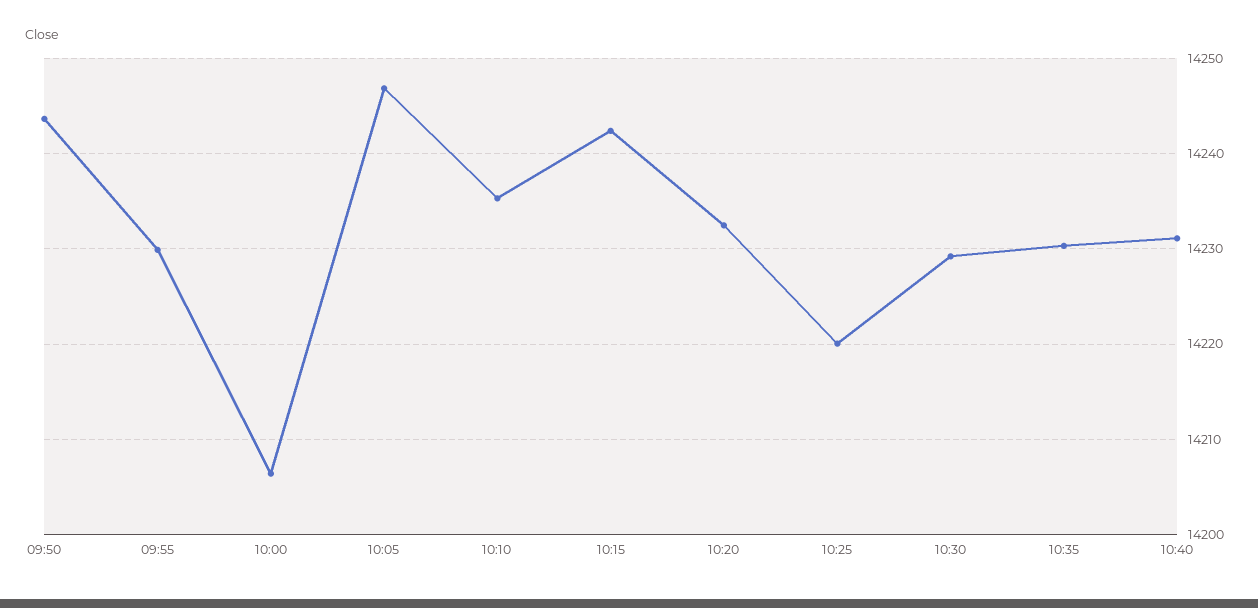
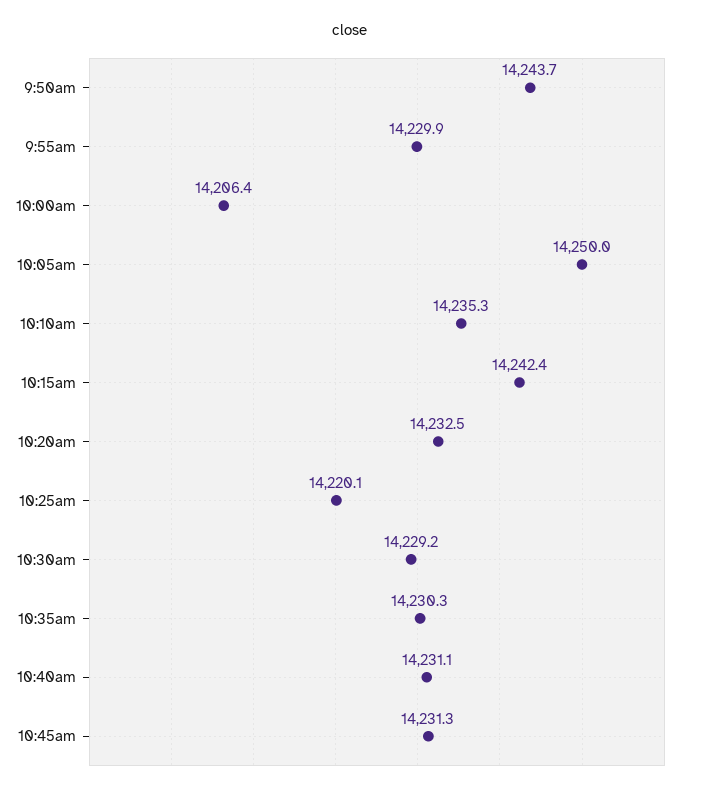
10:05: 14247 -> 14250
10:45am: none -> 14231.3

